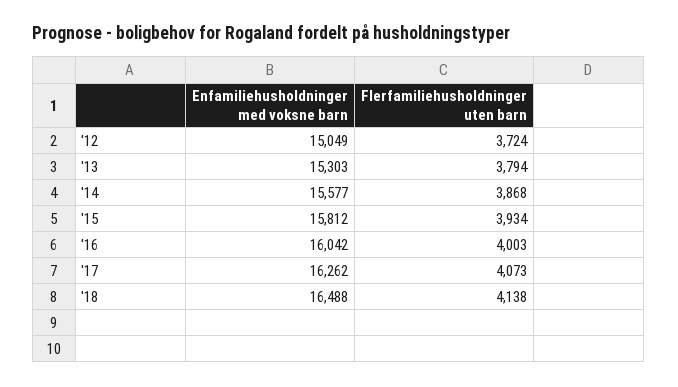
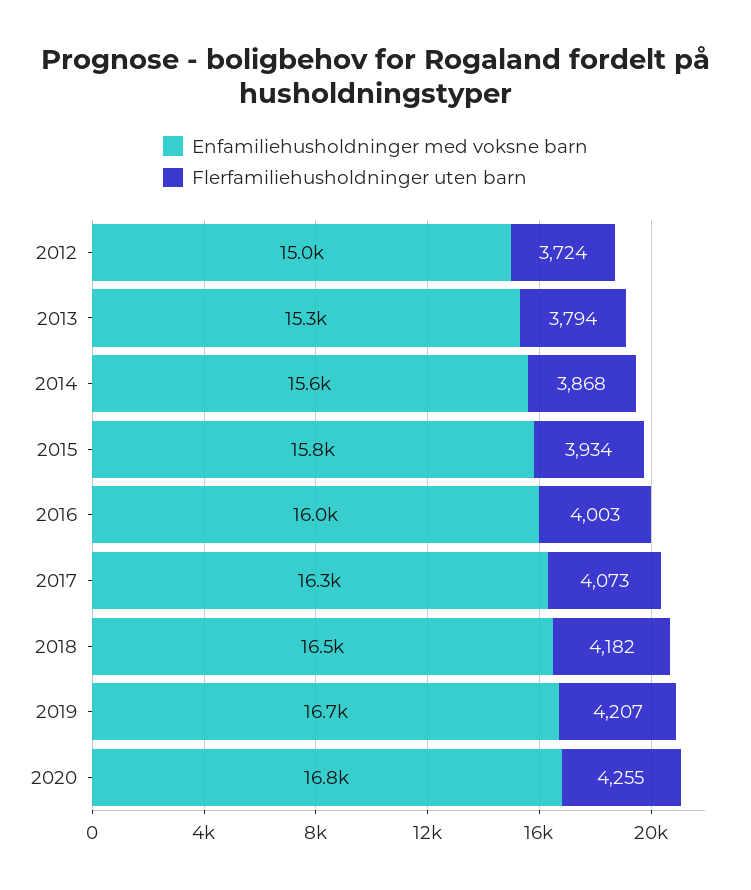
Flerfamiliehusholdninger uten barn, '18: 4138 -> 4182
Enfamiliehusholdninger med voksne barn, 2019: none -> 16700
Flerfamiliehusholdninger uten barn, 2019: none -> 4207
Enfamiliehusholdninger med voksne barn, 2020: none -> 16800
Flerfamiliehusholdninger uten barn, 2020: none -> 4255

